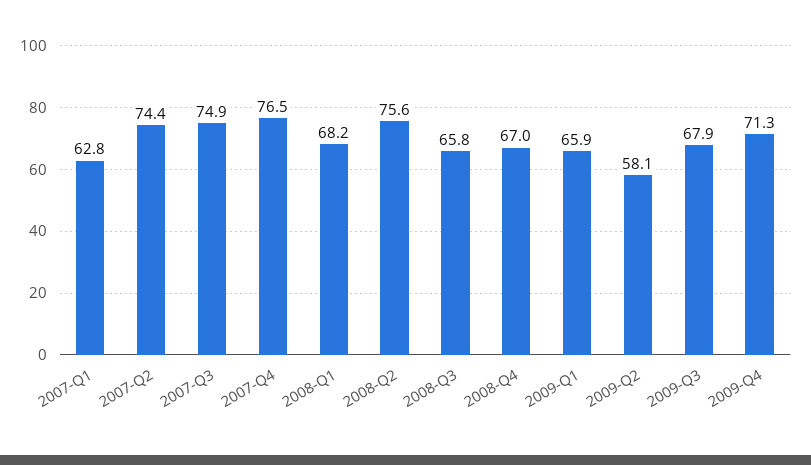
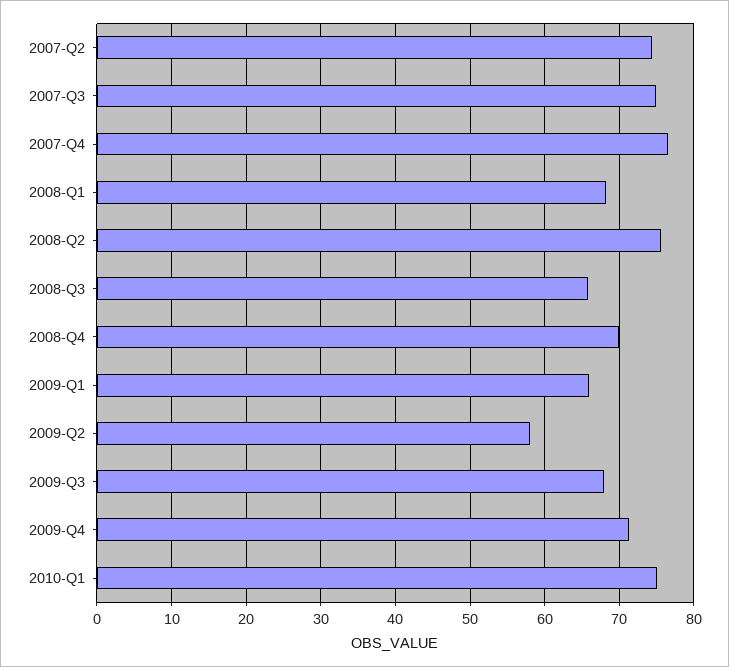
2007-Q1: 62.8 -> none
2008-Q4: 67 -> 70
2010-Q1: none -> 75

